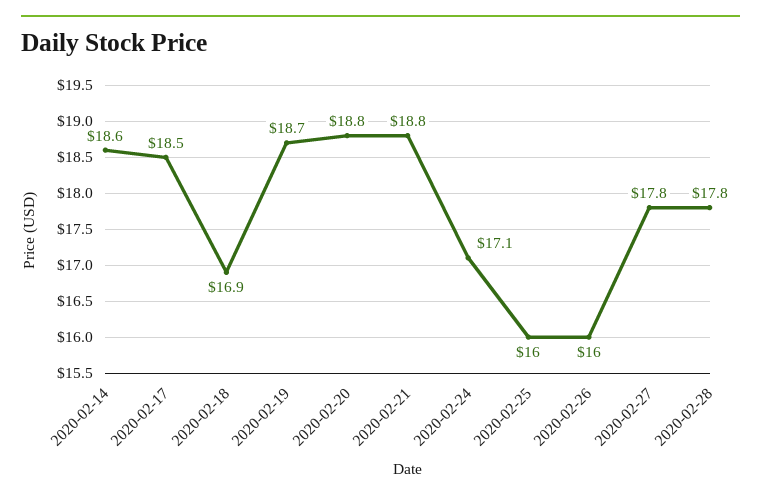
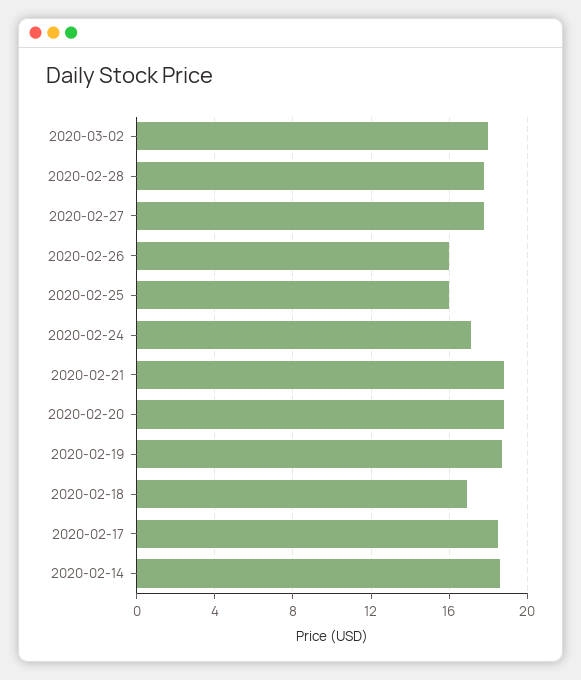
2020-03-02: none -> 18

